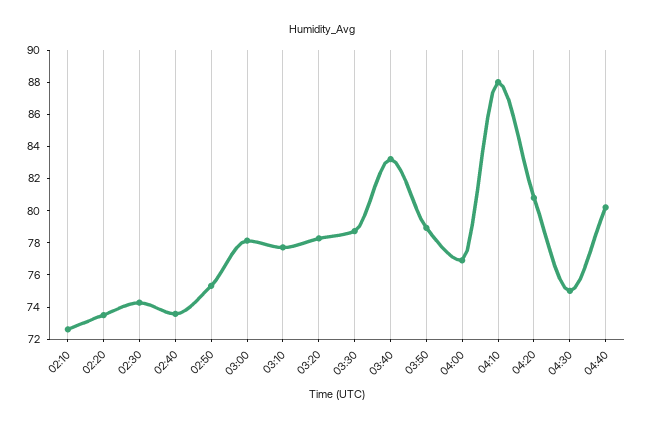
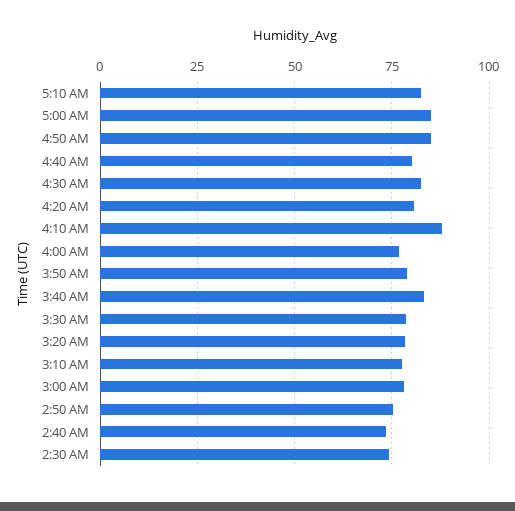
02:10: 72.5 -> none
02:20: 73.5 -> none
04:30: 75 -> 82.5
5:10 AM: none -> 82.5
5:00 AM: none -> 85
4:50 AM: none -> 85

